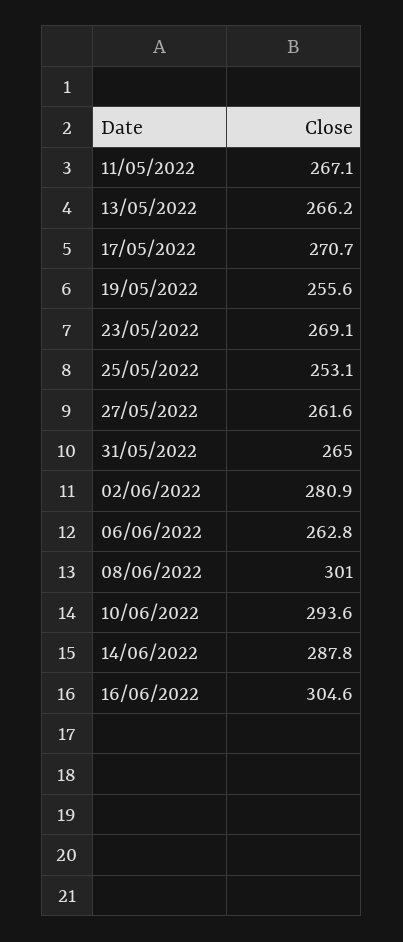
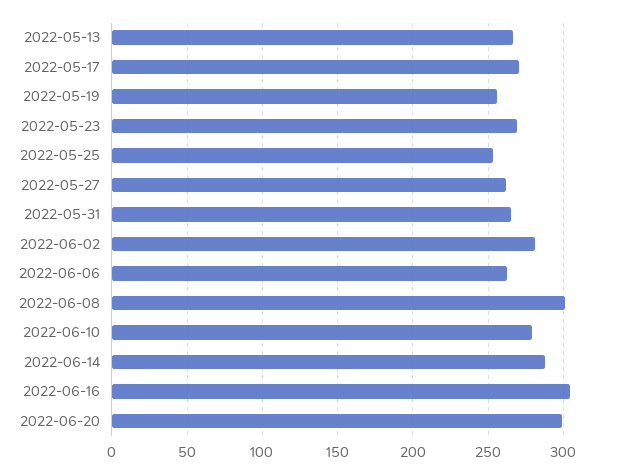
11/05/2022: 267.1 -> none
10/06/2022: 293.6 -> 280
2022-06-20: none -> 300

